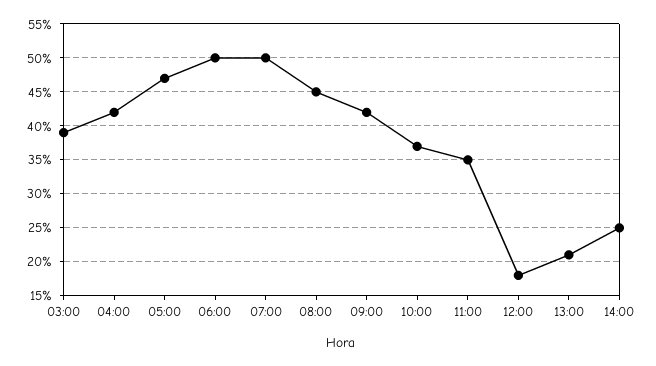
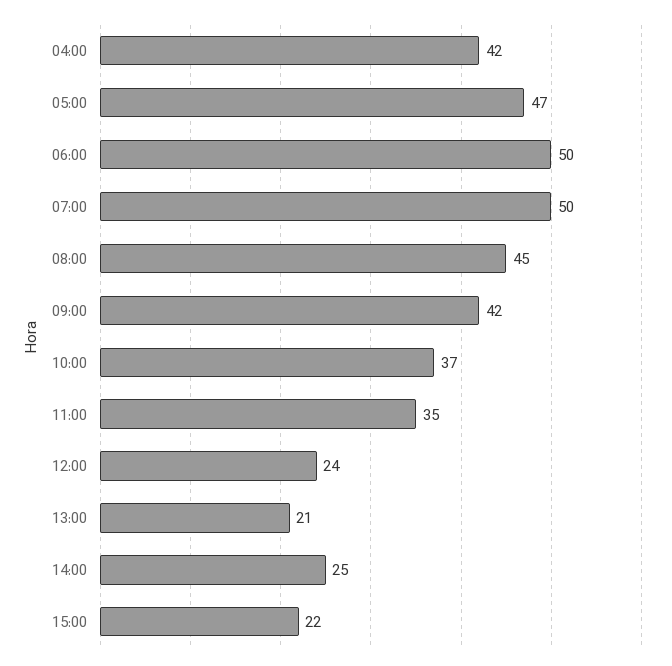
03:00: 39 -> none
12:00: 18 -> 24
15:00: none -> 22

